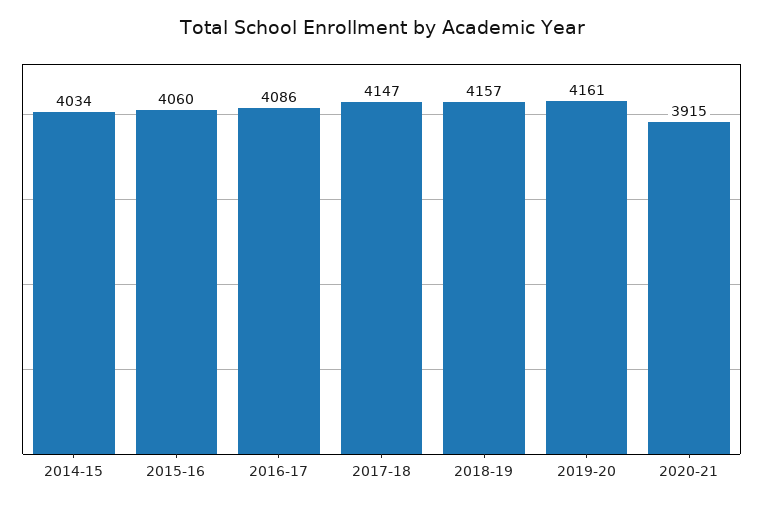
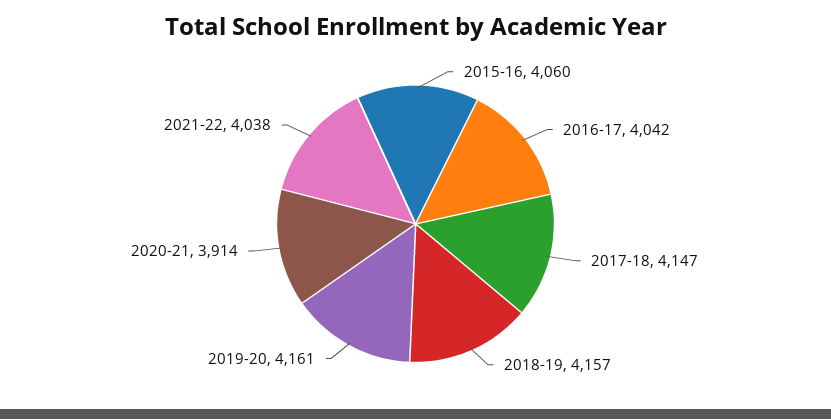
2014-15: 4034 -> none
2016-17: 4086 -> 4042
2020-21: 3915 -> 3914
2021-22: none -> 4038

